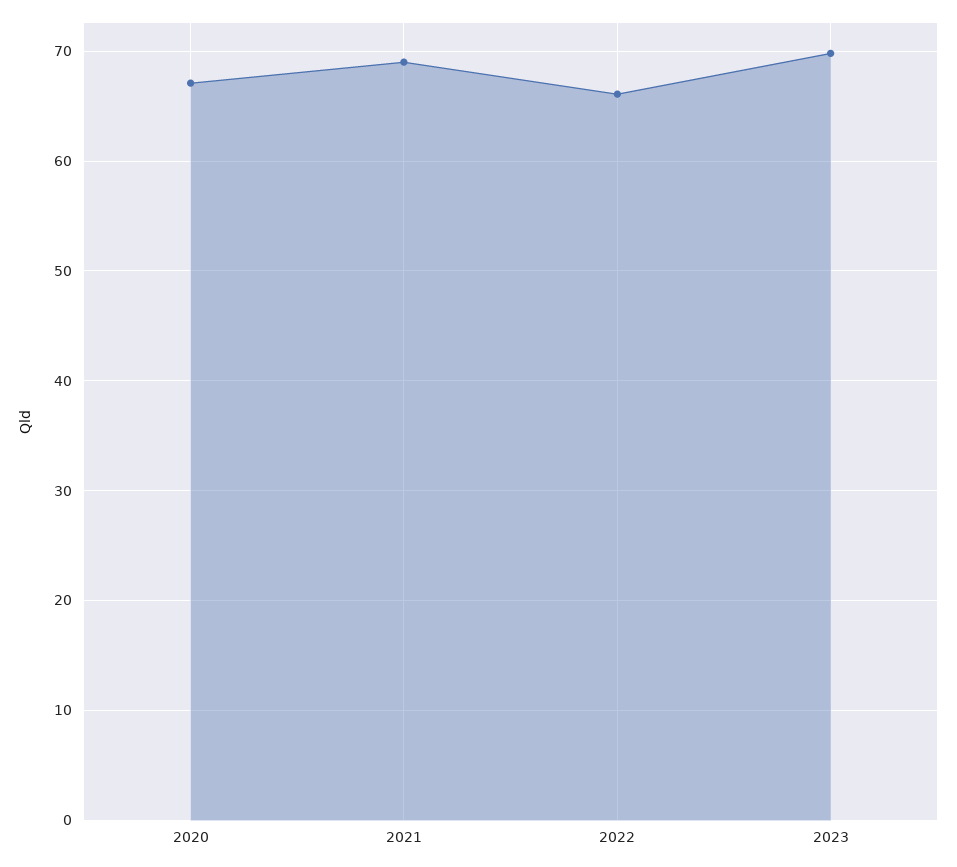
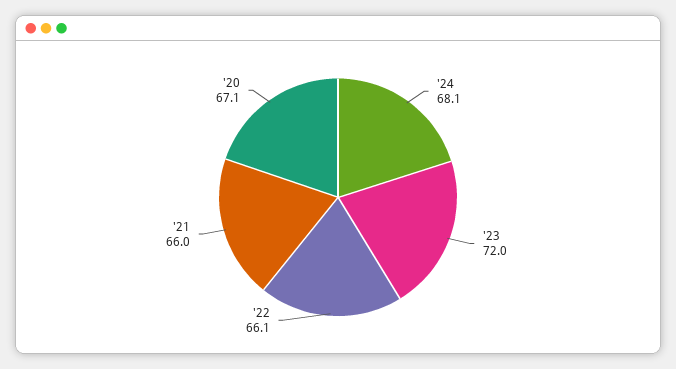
2021: 69 -> 66
2023: 70 -> 72
'24: none -> 68.1

